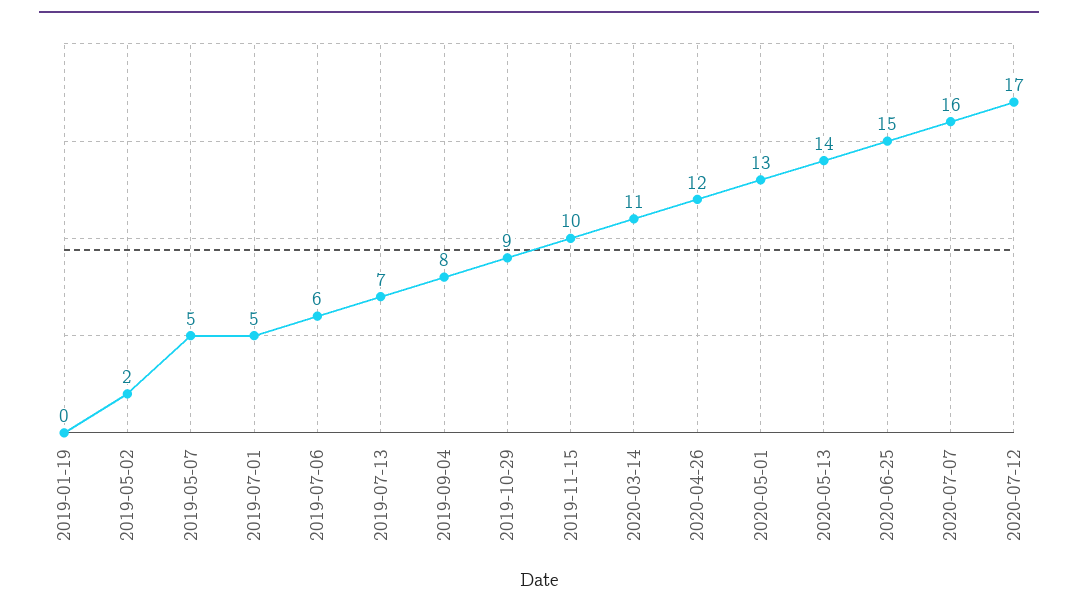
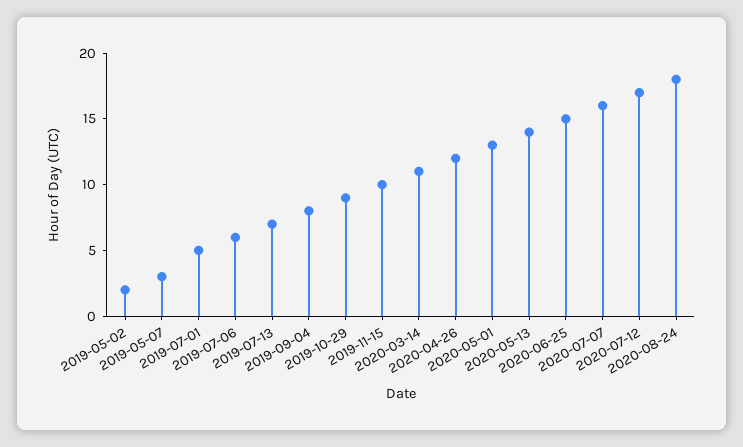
2019-01-19: 0 -> none
2019-05-07: 5 -> 3
2020-08-24: none -> 18

